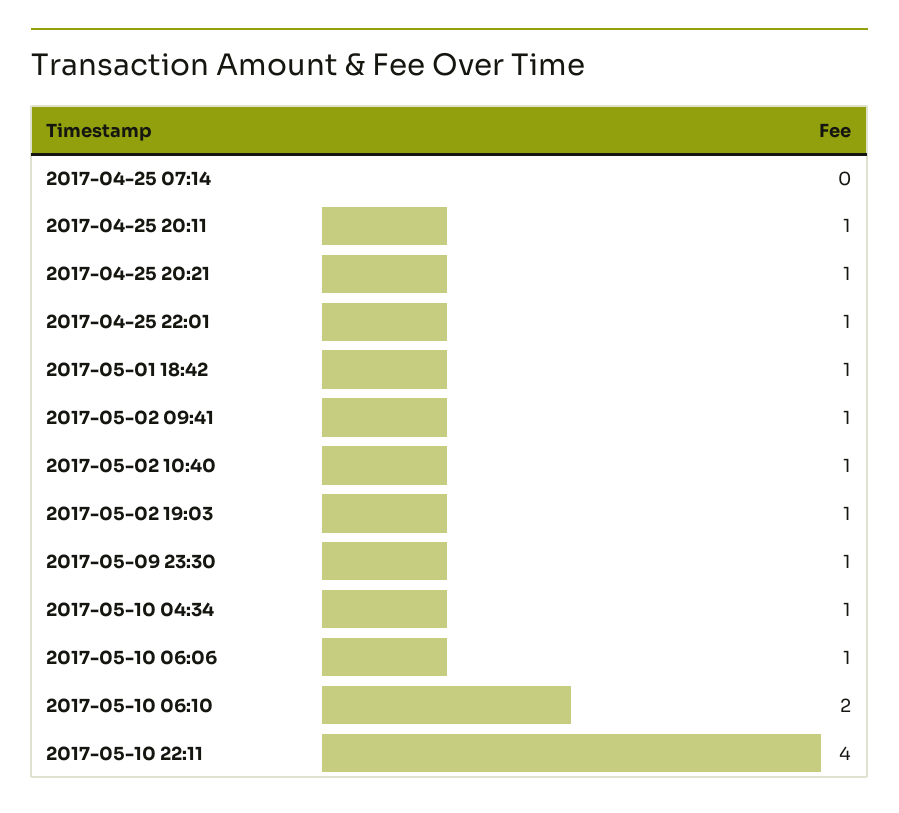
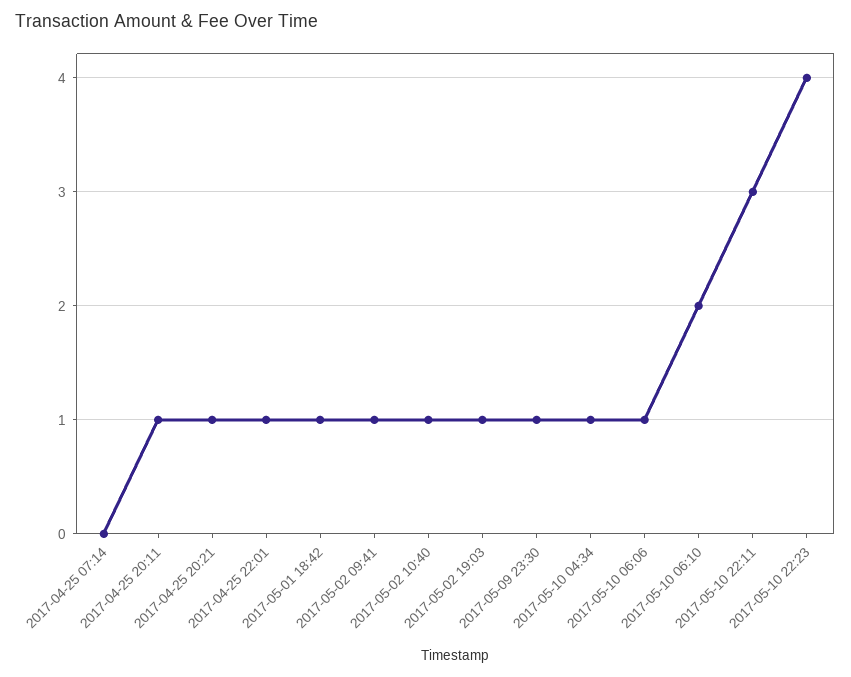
2017-05-10 22:11: 4 -> 3
2017-05-10 22:23: none -> 4

